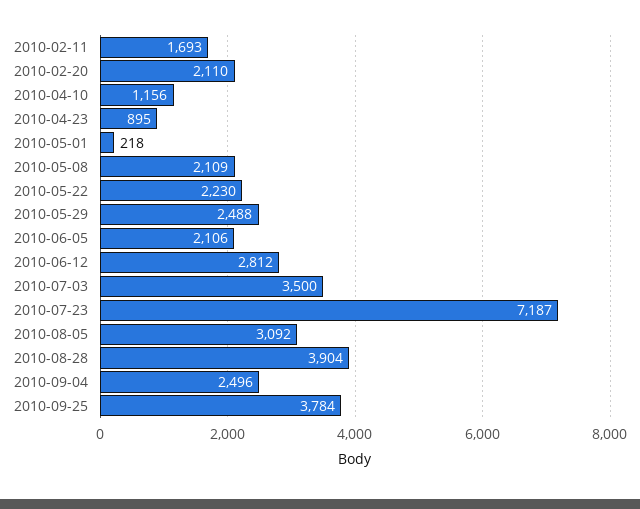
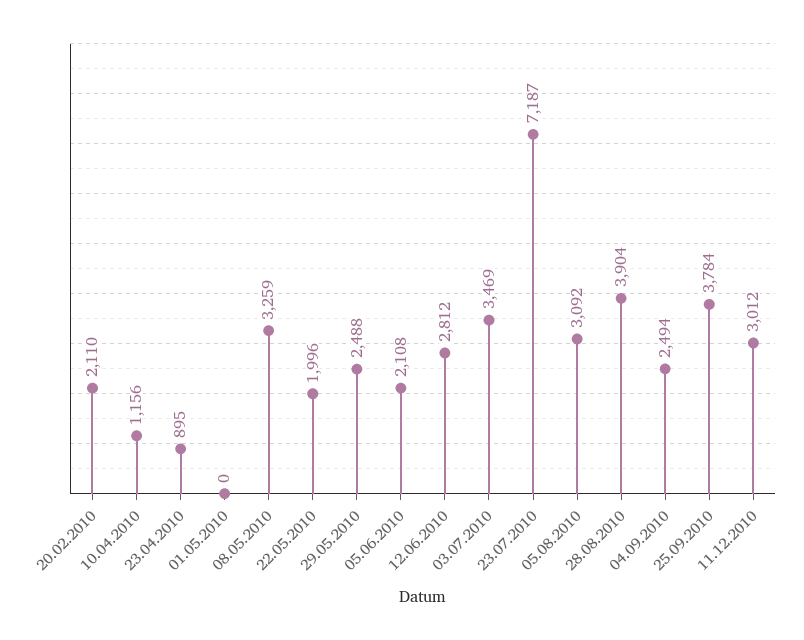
2010-02-11: 1693 -> none
2010-05-01: 218 -> 0
2010-05-08: 2109 -> 3259
2010-05-22: 2230 -> 1996
2010-06-05: 2106 -> 2108
2010-07-03: 3500 -> 3469
2010-09-04: 2496 -> 2494
11.12.2010: none -> 3012

